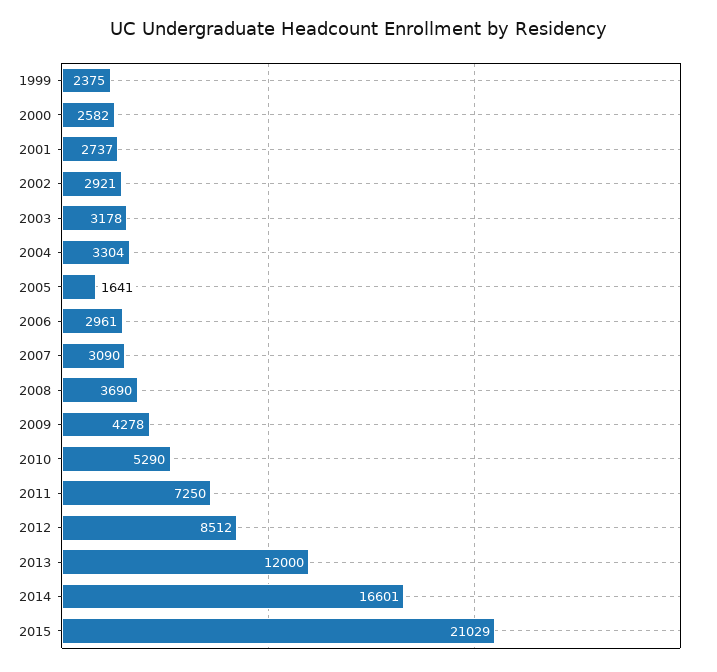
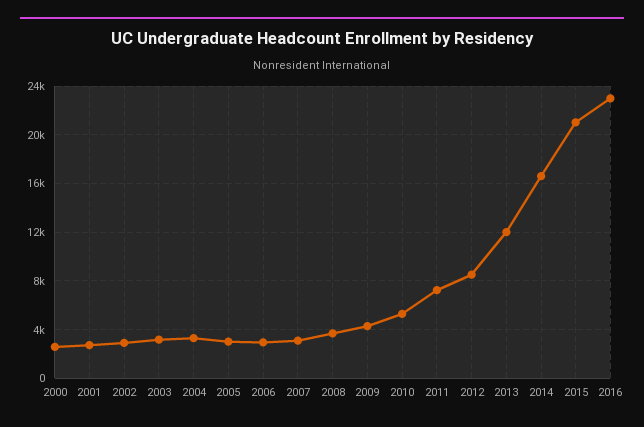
1999: 2375 -> none
2005: 1641 -> 3000
2016: none -> 23000

